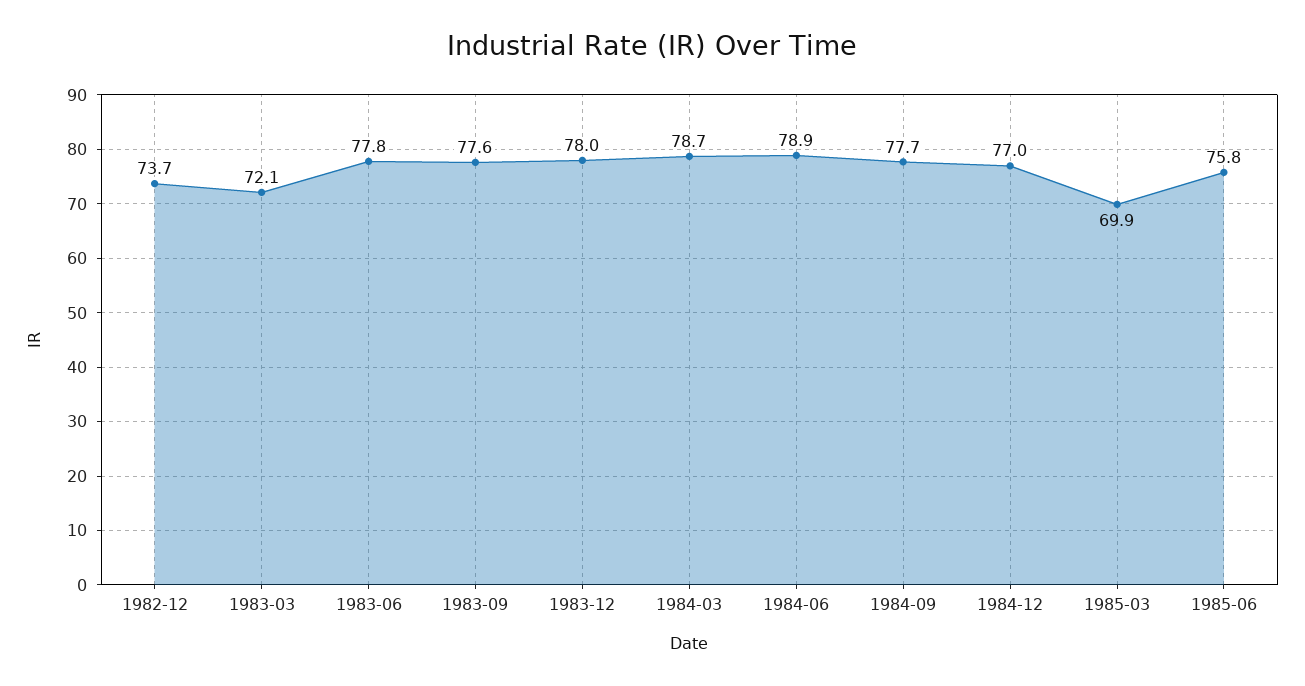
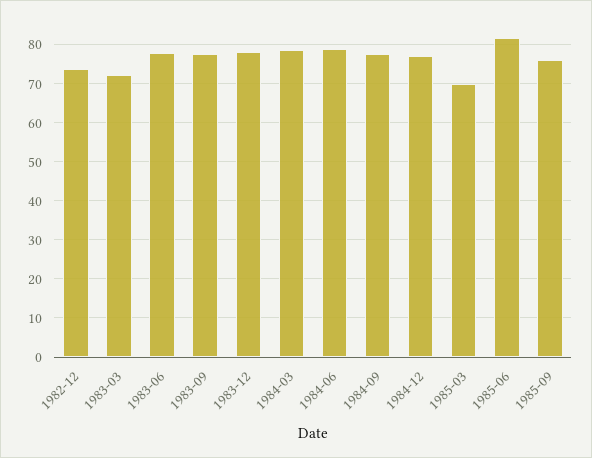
1985-06: 75.8 -> 82
1985-09: none -> 76

